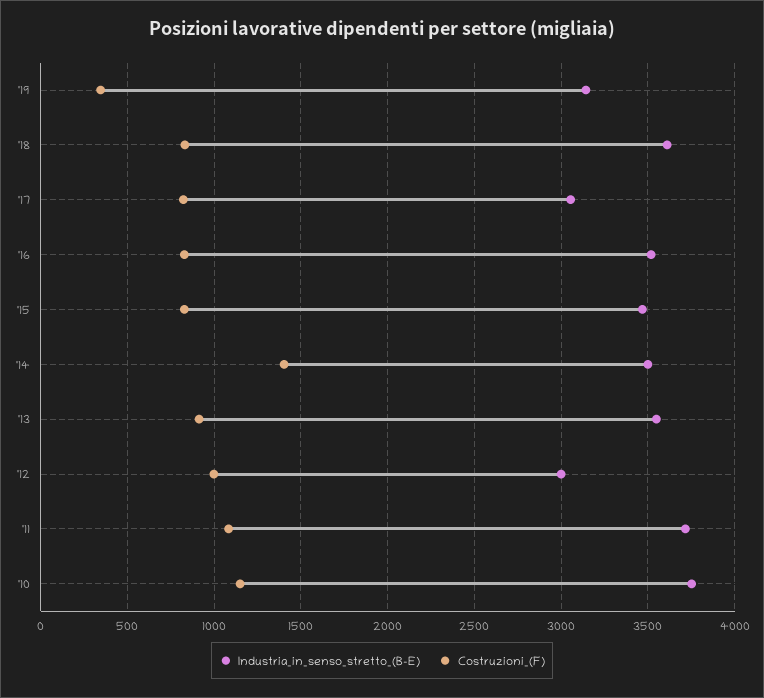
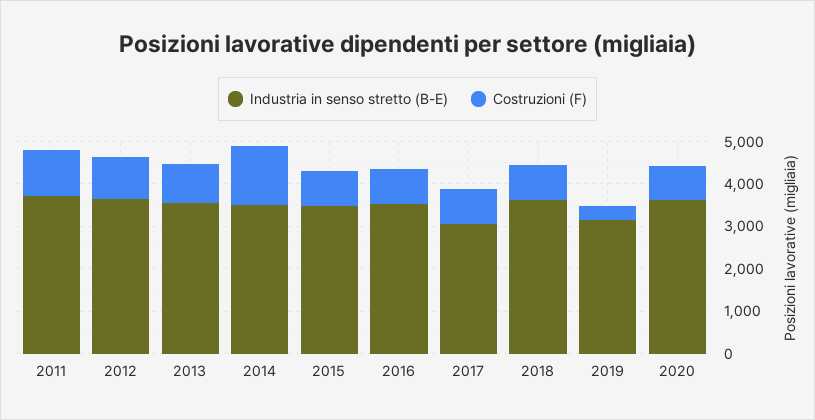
Industria_in_senso_stretto_(B-E), '12: 3000 -> 3600
Industria_in_senso_stretto_(B-E), '10: 3750 -> none
Costruzioni_(F), '10: 1150 -> none
Industria_in_senso_stretto_(B-E), 2020: none -> 3600
Costruzioni_(F), 2020: none -> 800

